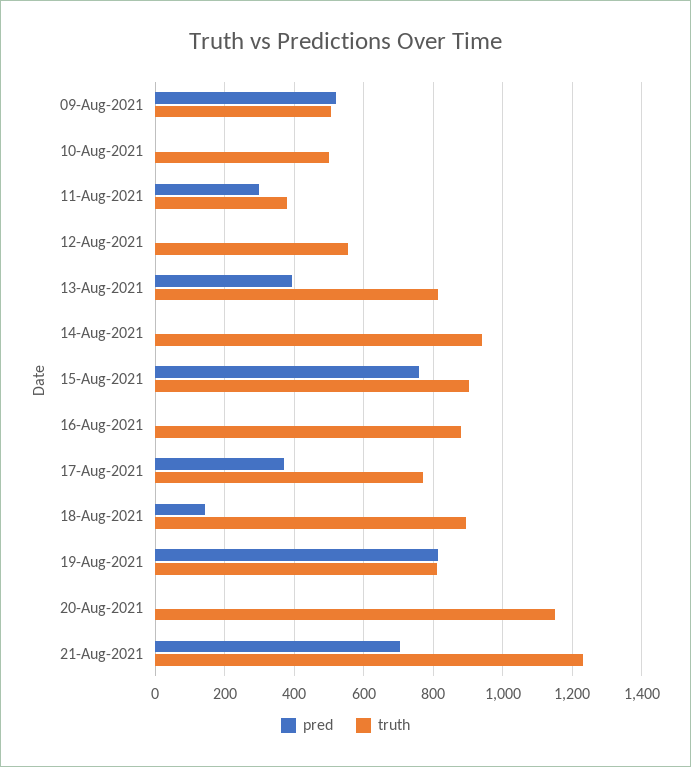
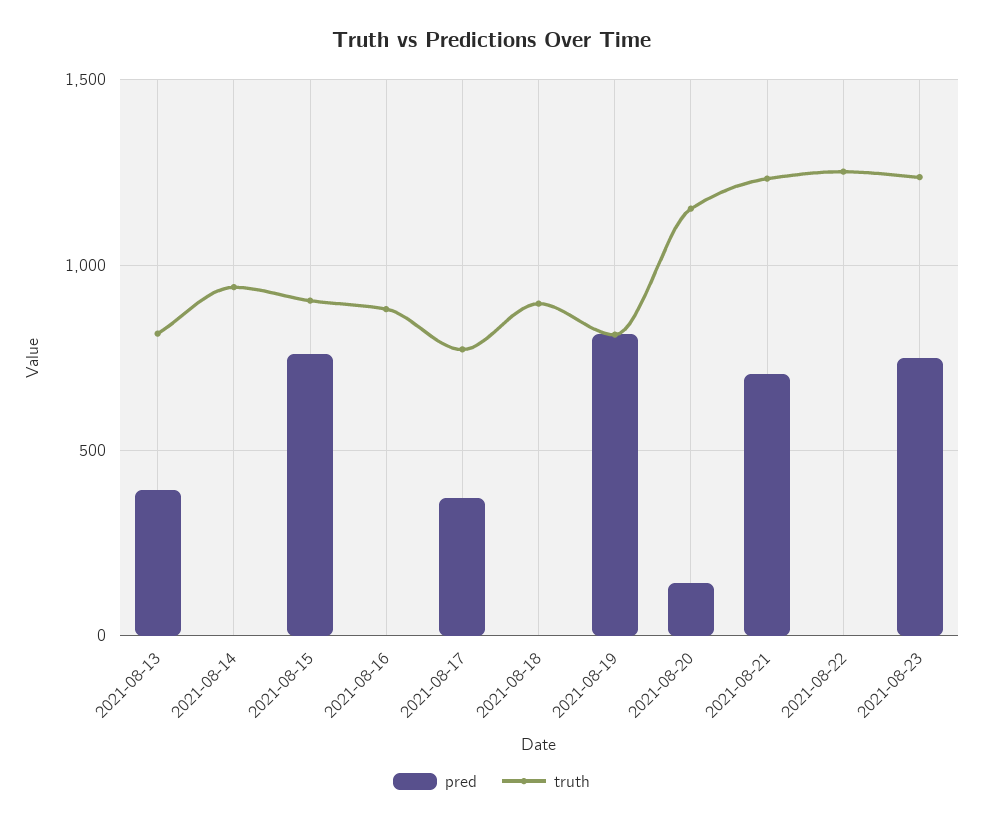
pred, 09-Aug-2021: 520 -> none
truth, 09-Aug-2021: 500 -> none
pred, 10-Aug-2021: 0 -> none
truth, 10-Aug-2021: 500 -> none
pred, 11-Aug-2021: 300 -> none
truth, 11-Aug-2021: 380 -> none
pred, 12-Aug-2021: 0 -> none
truth, 12-Aug-2021: 560 -> none
pred, 18-Aug-2021: 140 -> 0
pred, 20-Aug-2021: 0 -> 150
pred, 2021-08-22: none -> 0
truth, 2021-08-22: none -> 1250
pred, 2021-08-23: none -> 750
truth, 2021-08-23: none -> 1250

